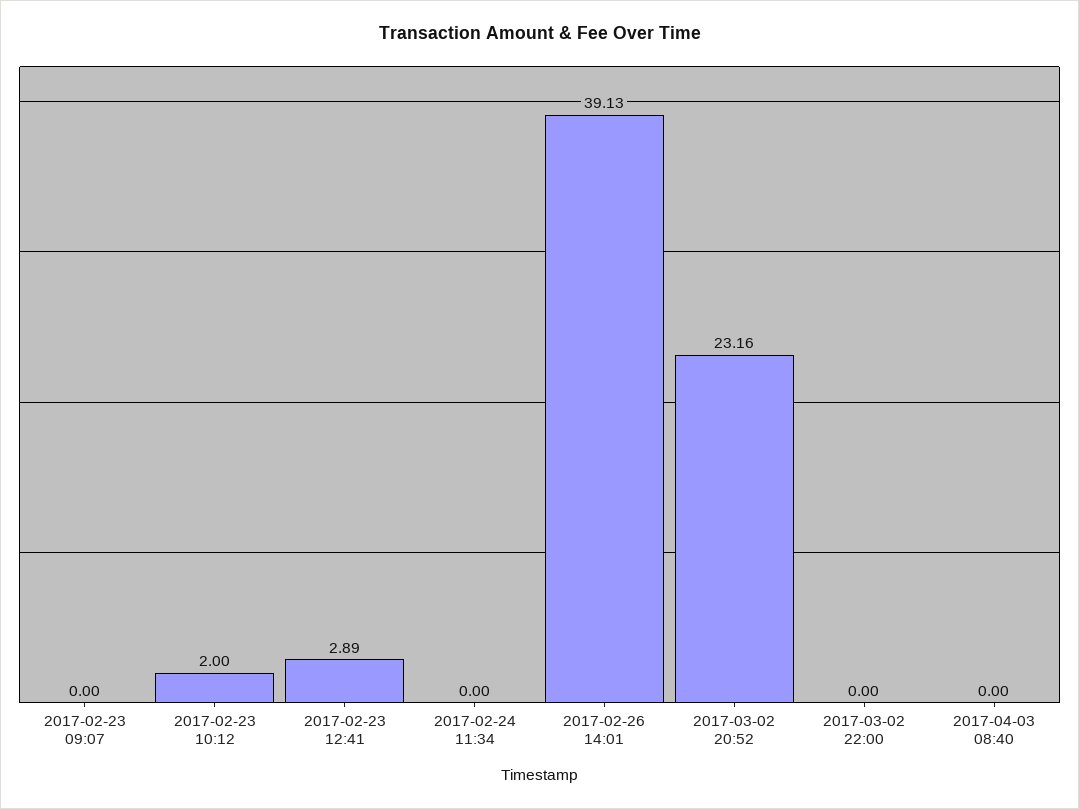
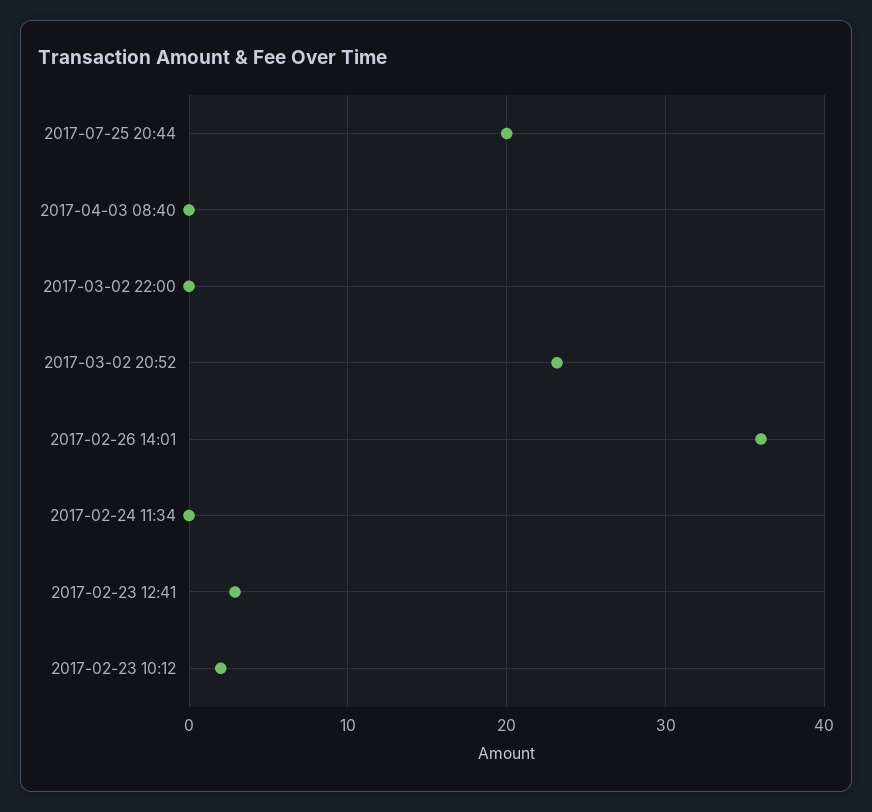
2017-02-23 09:07: 0 -> none
2017-02-26 14:01: 39.13 -> 36
2017-07-25 20:44: none -> 20

